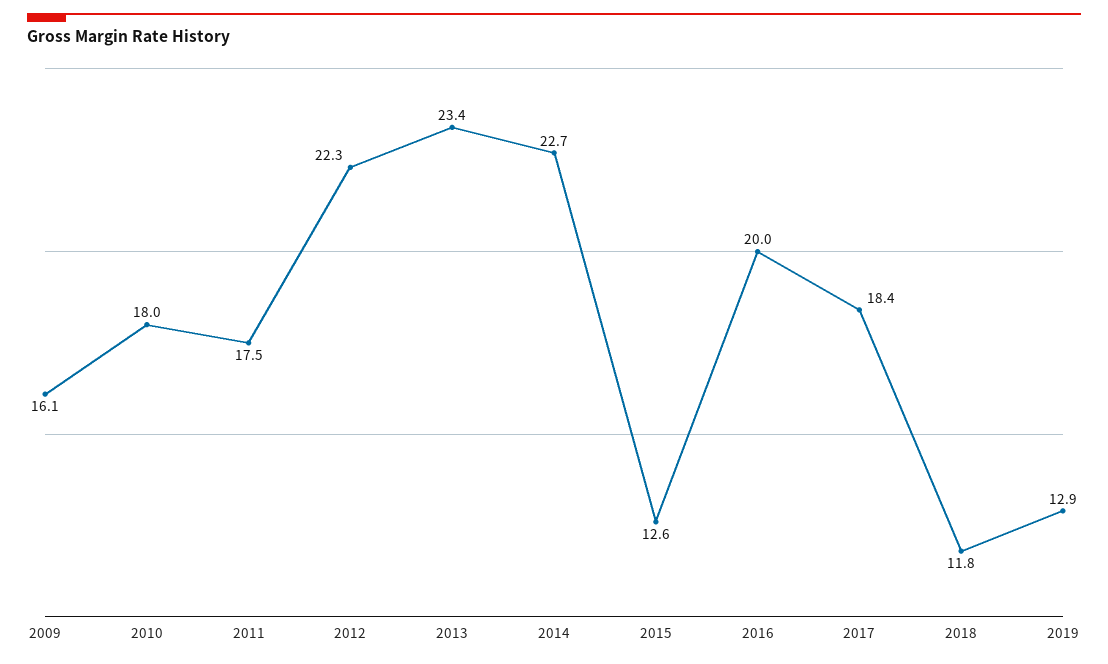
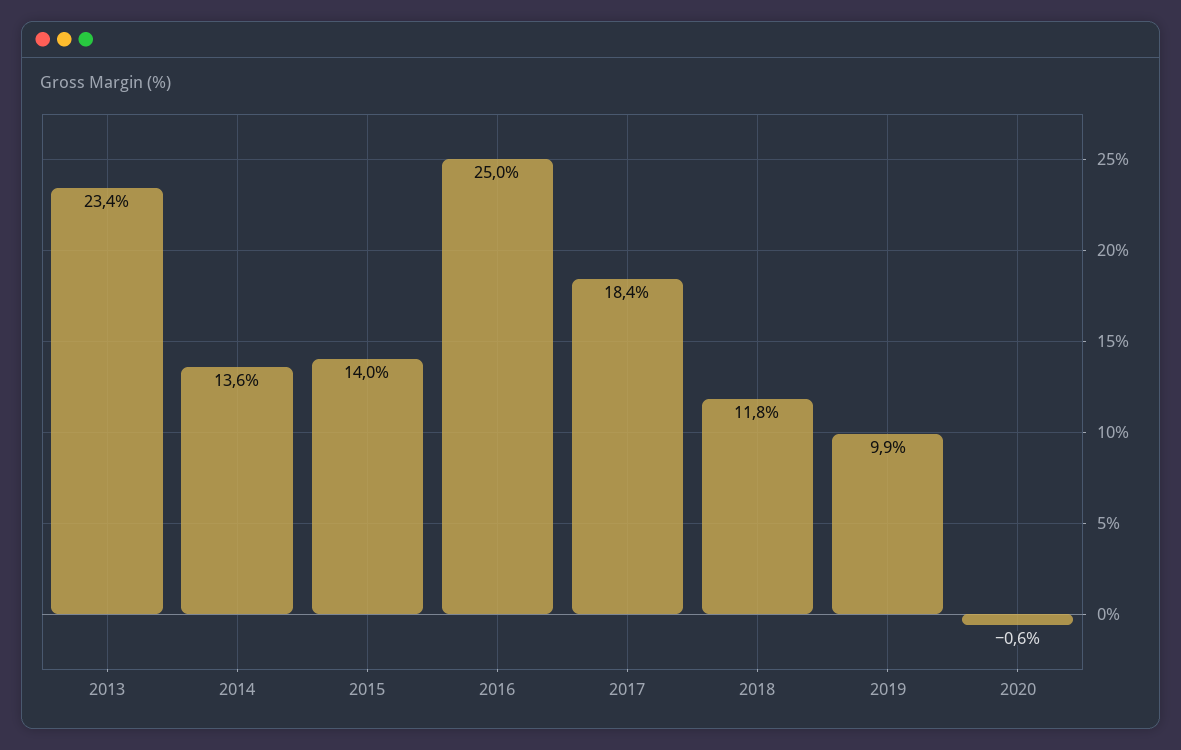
2009: 16.1 -> none
2010: 18 -> none
2011: 17.5 -> none
2012: 22.3 -> none
2014: 22.7 -> 13.6
2015: 12.6 -> 14
2016: 20 -> 25
2019: 12.9 -> 9.9
2020: none -> -0.6

